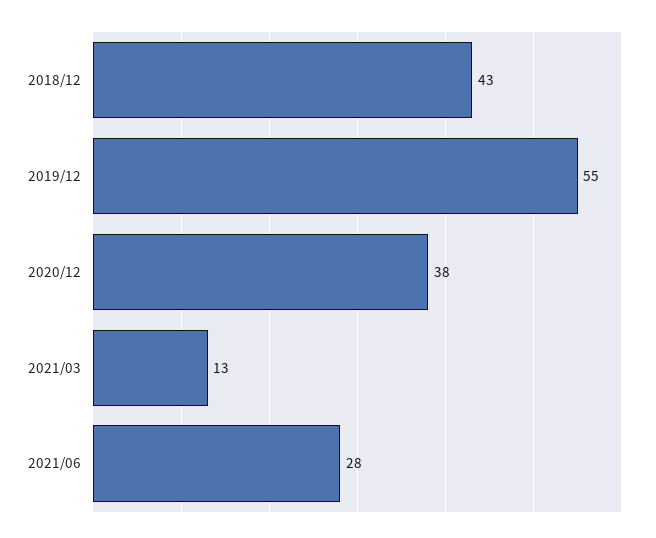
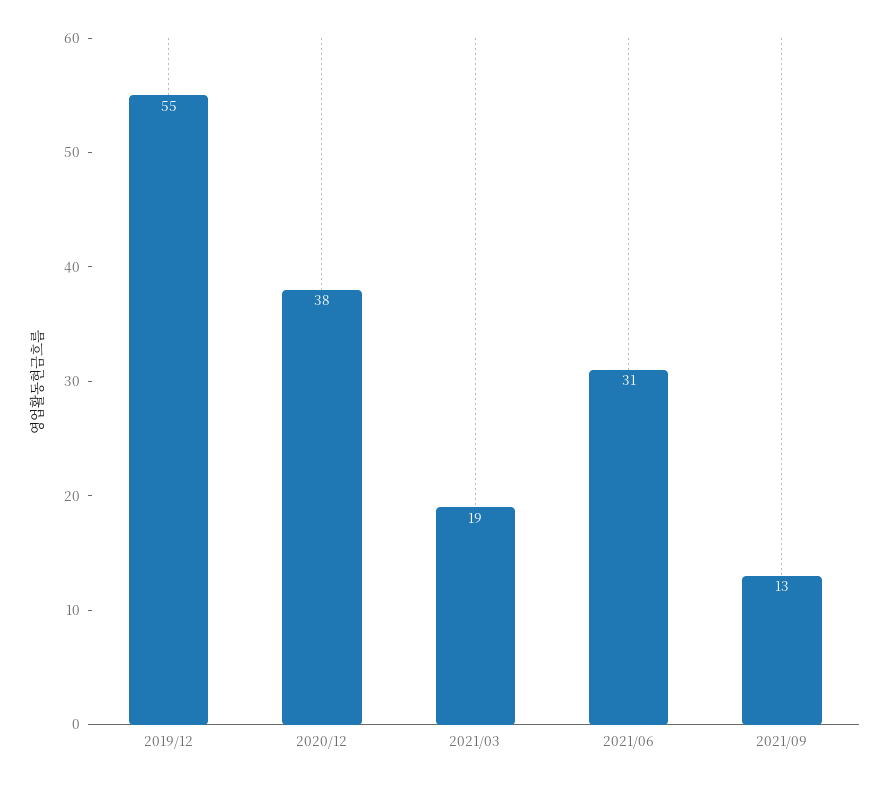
2018/12: 43 -> none
2021/03: 13 -> 19
2021/06: 28 -> 31
2021/09: none -> 13

